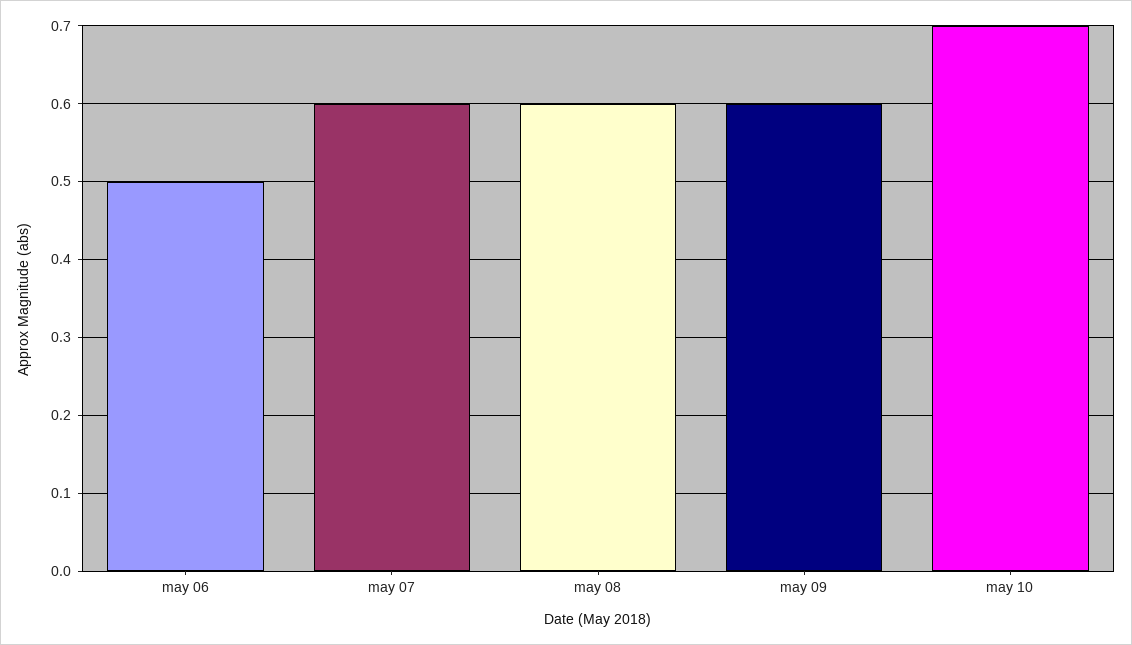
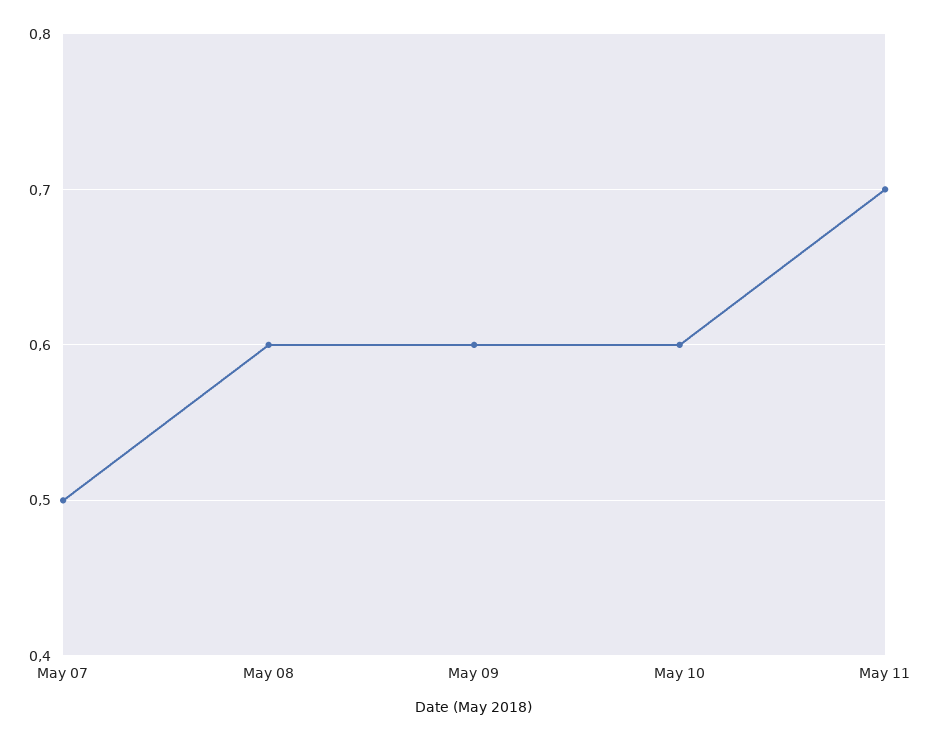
may 06: 0.5 -> none
may 07: 0.6 -> 0.5
may 10: 0.7 -> 0.6
May 11: none -> 0.7

